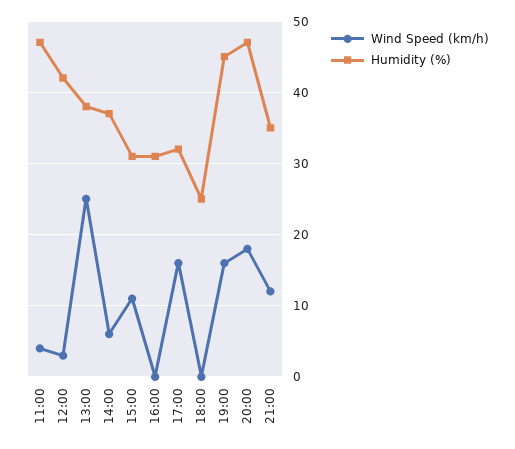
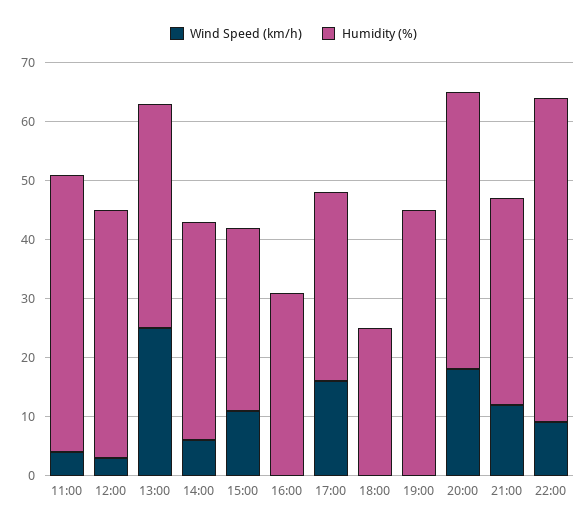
Wind Speed (km/h), 19:00: 16 -> 0
Wind Speed (km/h), 22:00: none -> 10
Humidity (%), 22:00: none -> 55

